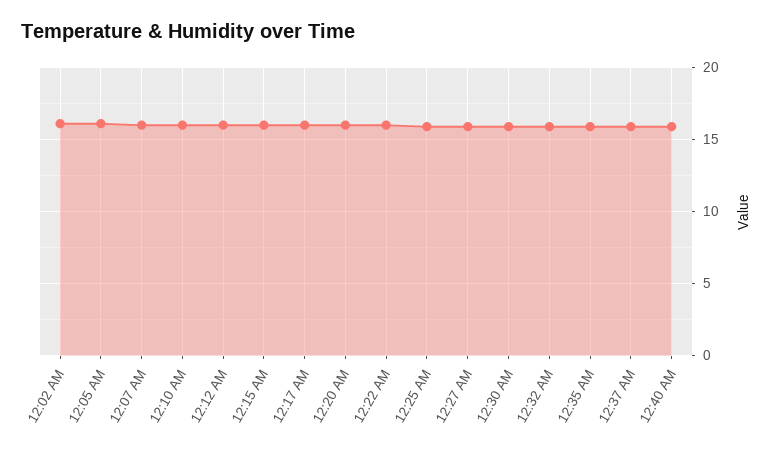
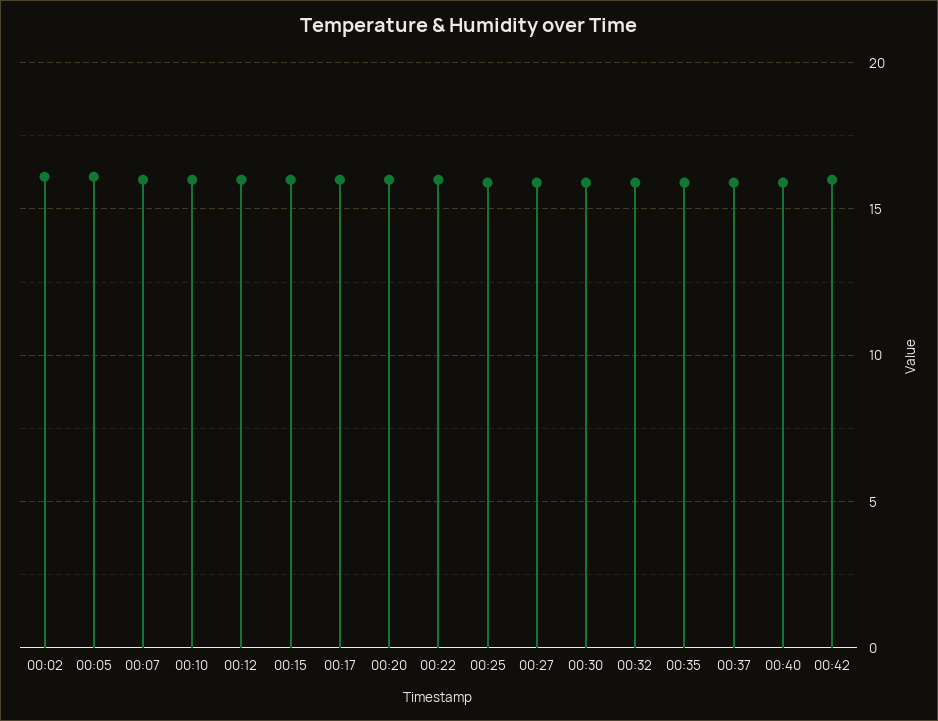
00:42: none -> 16

